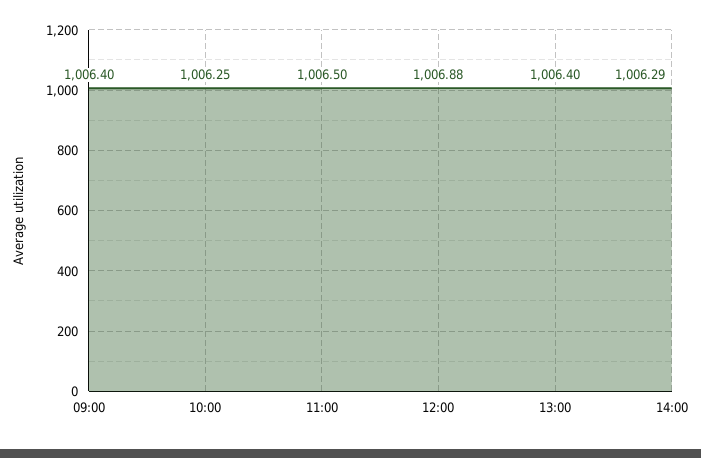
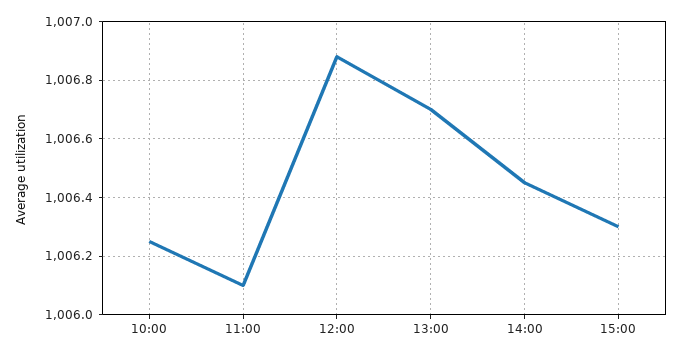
09:00: 1006.4 -> none
11:00: 1006.5 -> 1006.1
13:00: 1006.4 -> 1006.7
14:00: 1006.29 -> 1006.45
15:00: none -> 1006.3

